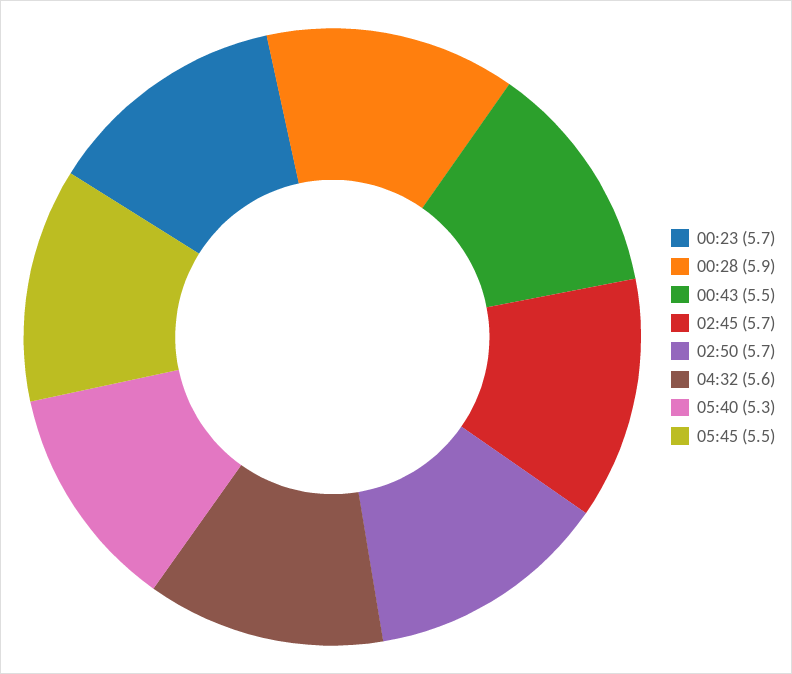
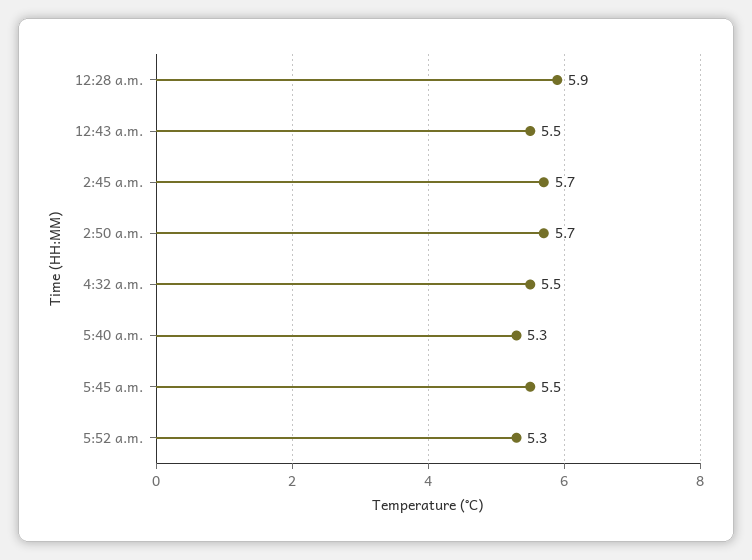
00:23: 5.7 -> none
04:32: 5.6 -> 5.5
5:52 a.m.: none -> 5.3

